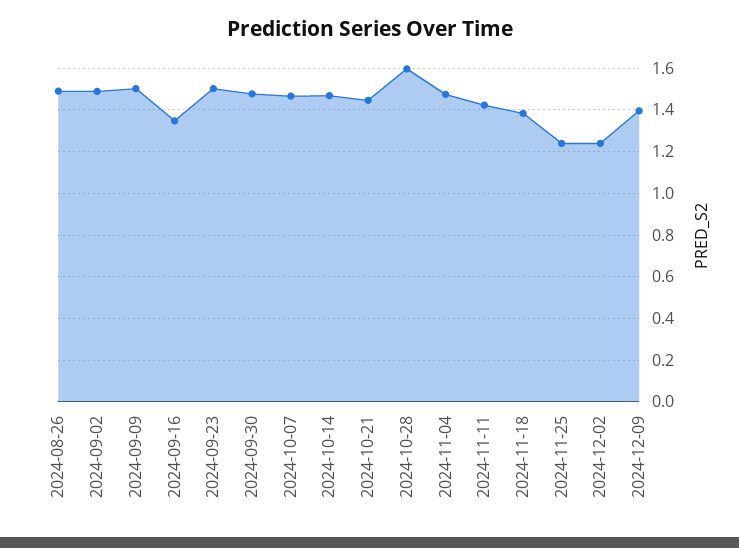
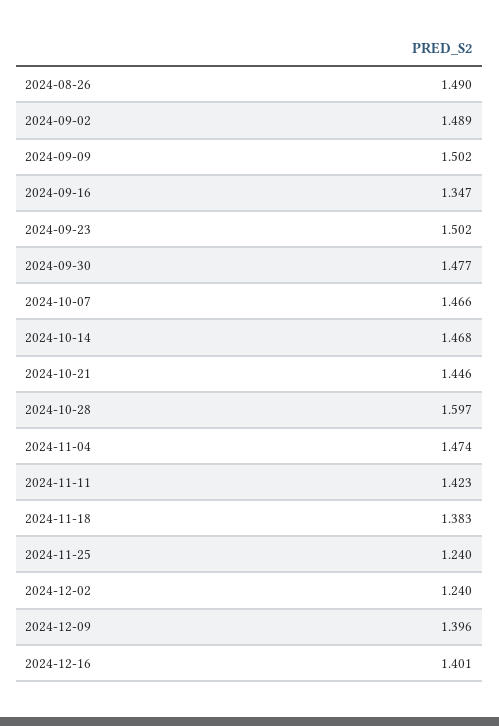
2024-12-16: none -> 1.401

